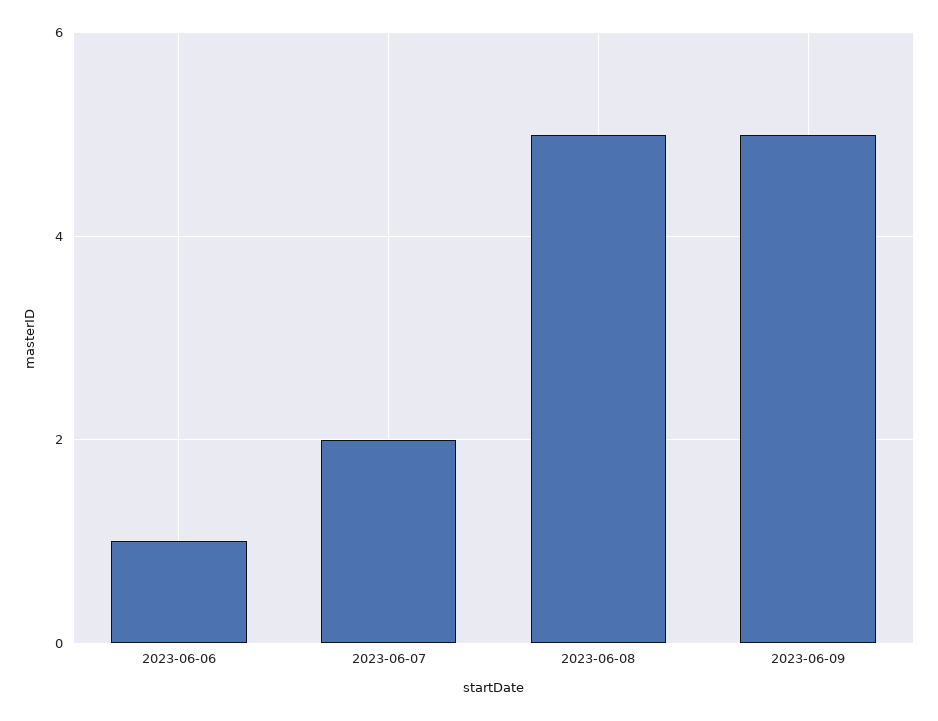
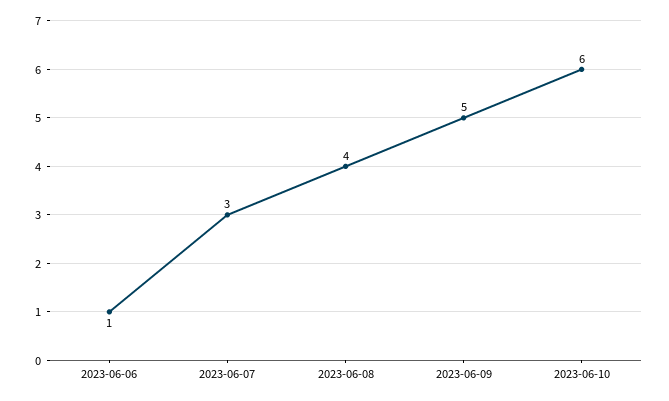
2023-06-07: 2 -> 3
2023-06-08: 5 -> 4
2023-06-10: none -> 6

